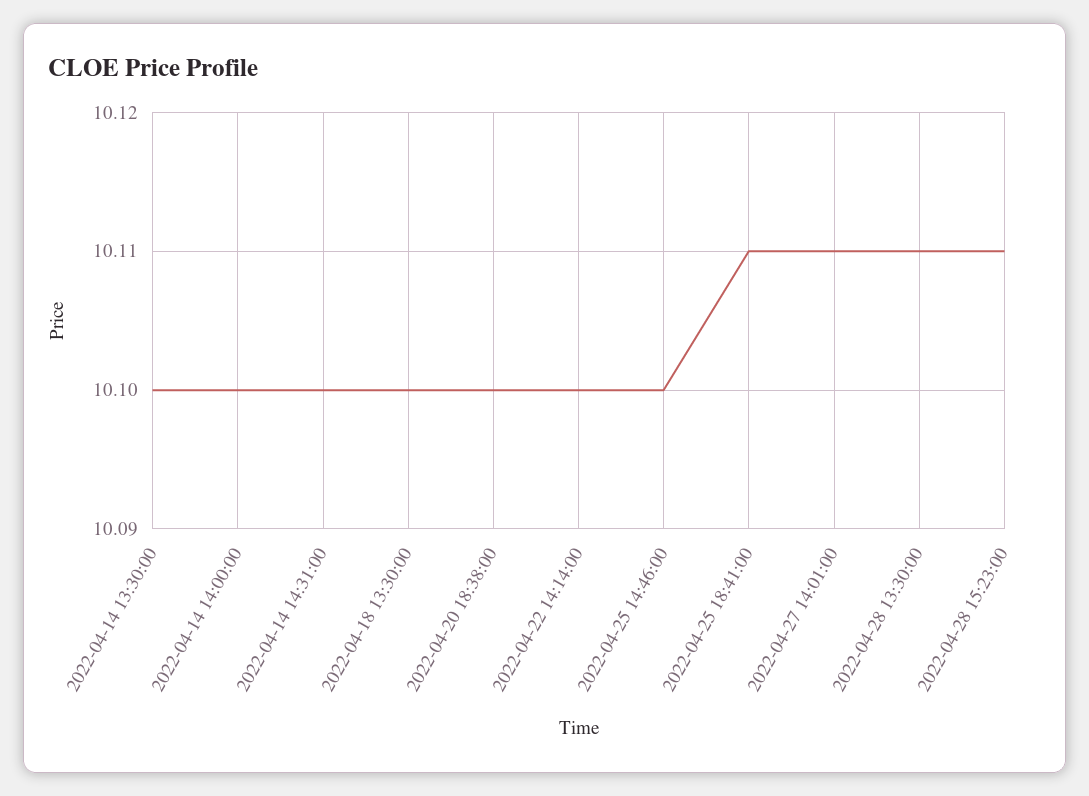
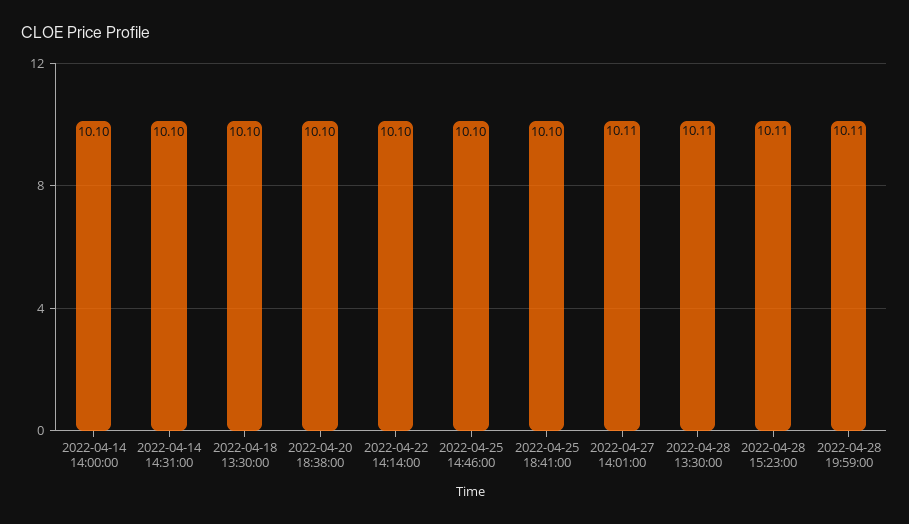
2022-04-14 13:30:00: 10.1 -> none
2022-04-25 18:41:00: 10.11 -> 10.1
2022-04-28 19:59:00: none -> 10.11

